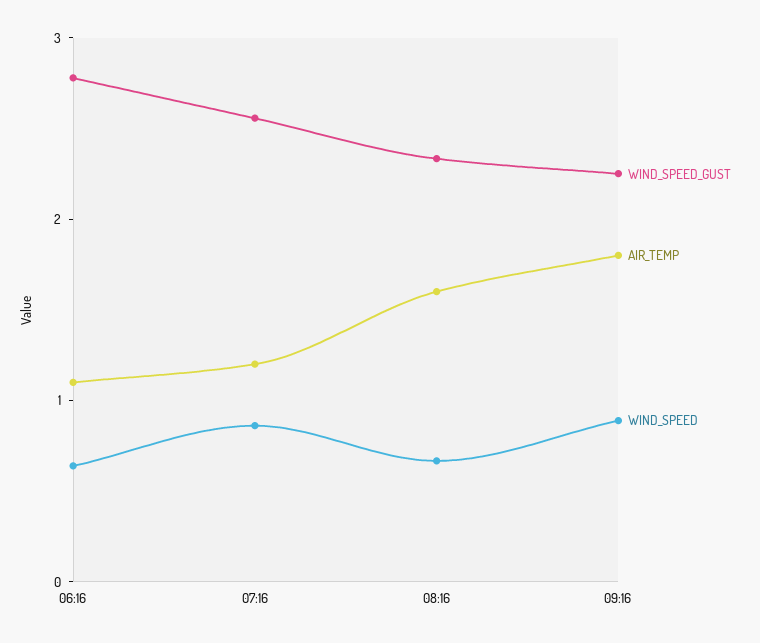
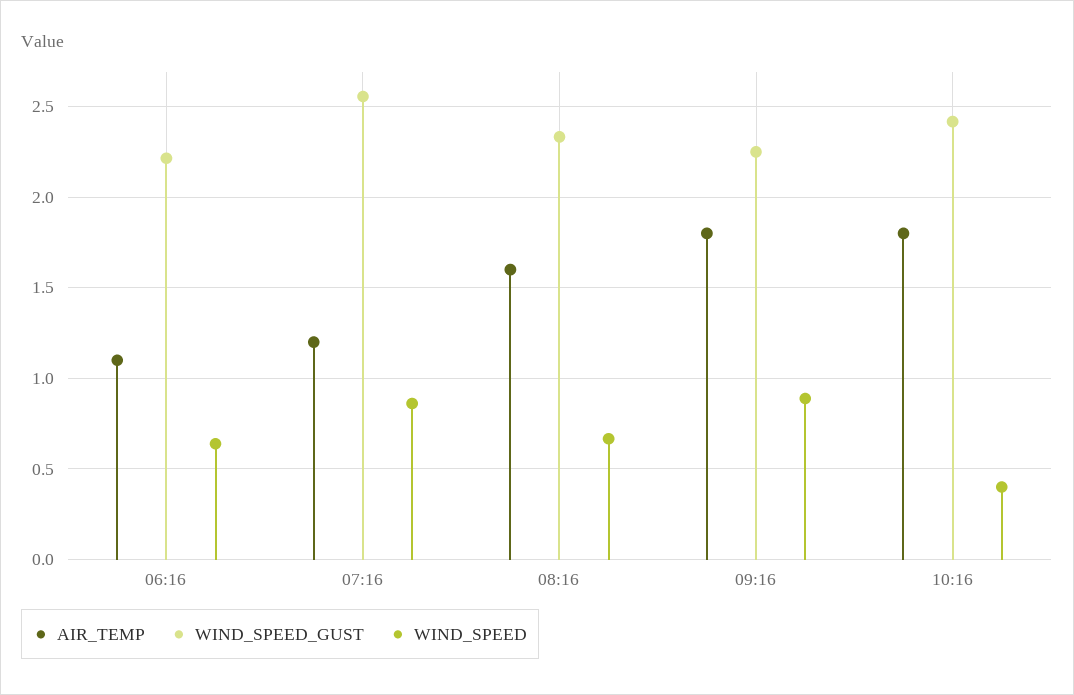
WIND_SPEED_GUST, 06:16: 2.8 -> 2.2
AIR_TEMP, 10:16: none -> 1.8
WIND_SPEED_GUST, 10:16: none -> 2.4
WIND_SPEED, 10:16: none -> 0.4

